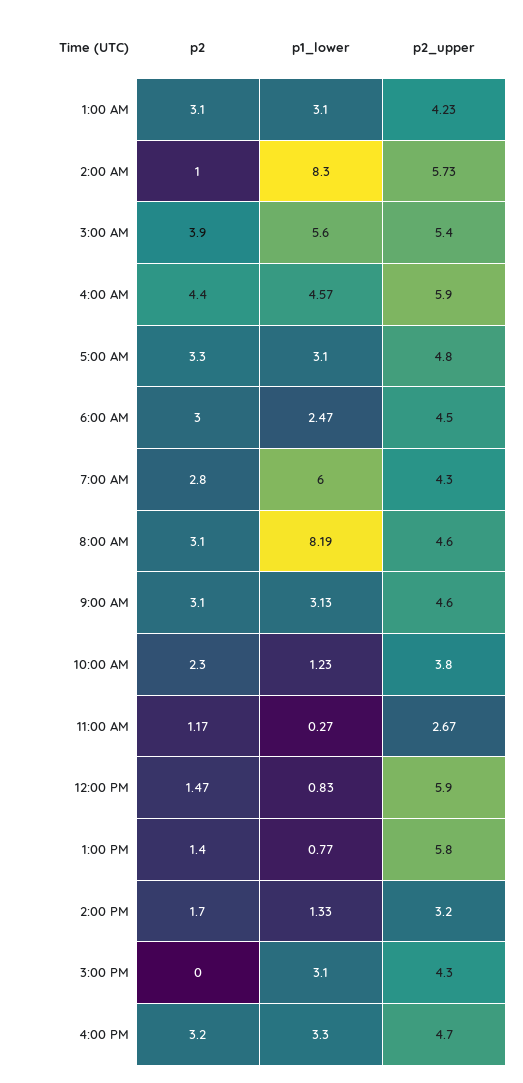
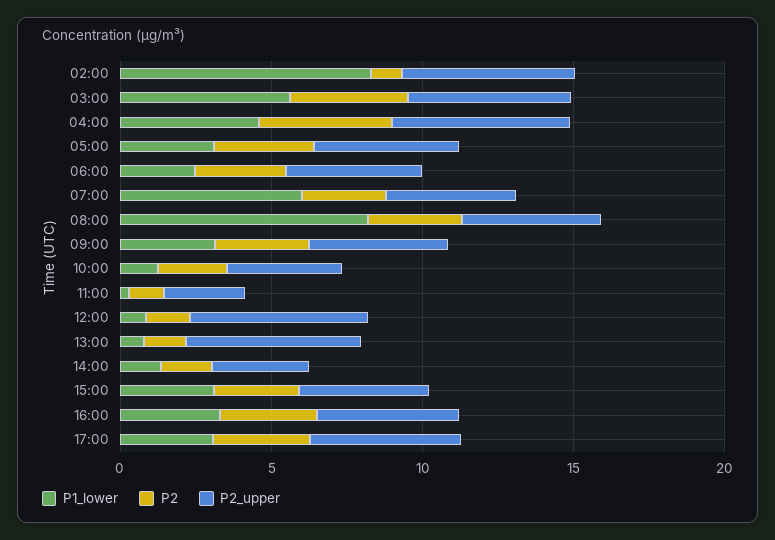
p2, 1:00 AM: 3.1 -> none
p1_lower, 1:00 AM: 3.1 -> none
p2_upper, 1:00 AM: 4.23 -> none
p2, 3:00 PM: 0 -> 3
p1_lower, 17:00: none -> 3
p2, 17:00: none -> 3
p2_upper, 17:00: none -> 5

